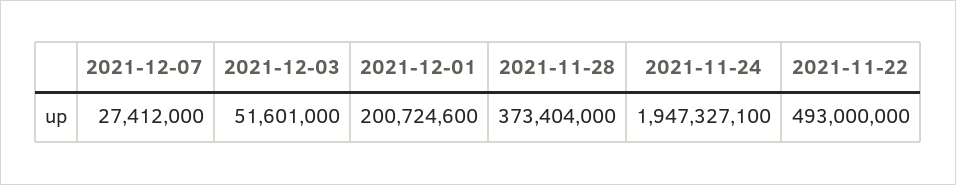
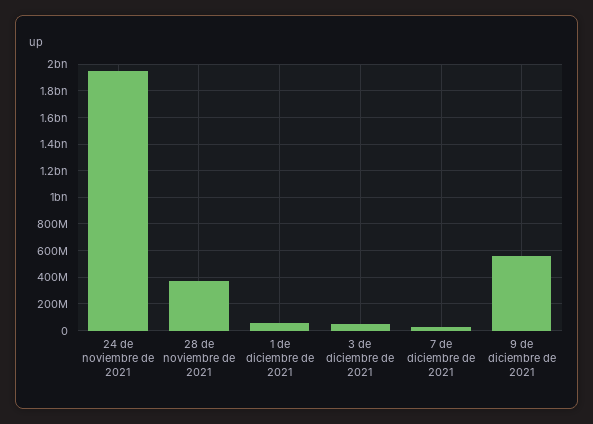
2021-12-01: 200724600 -> 50000000
2021-11-22: 493000000 -> none
9 de diciembre de 2021: none -> 550000000

